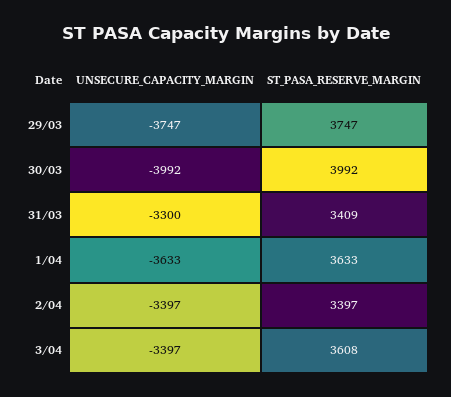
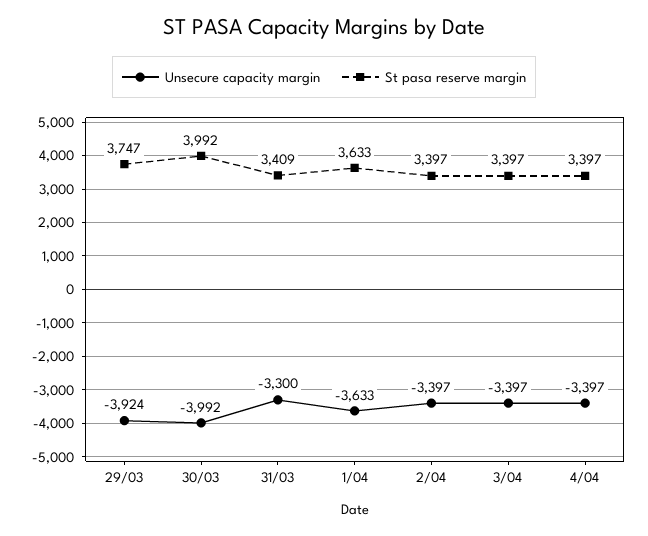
UNSECURE_CAPACITY_MARGIN, 29/03: -3747 -> -3924
ST_PASA_RESERVE_MARGIN, 3/04: 3608 -> 3397
UNSECURE_CAPACITY_MARGIN, 4/04: none -> -3397
ST_PASA_RESERVE_MARGIN, 4/04: none -> 3397

